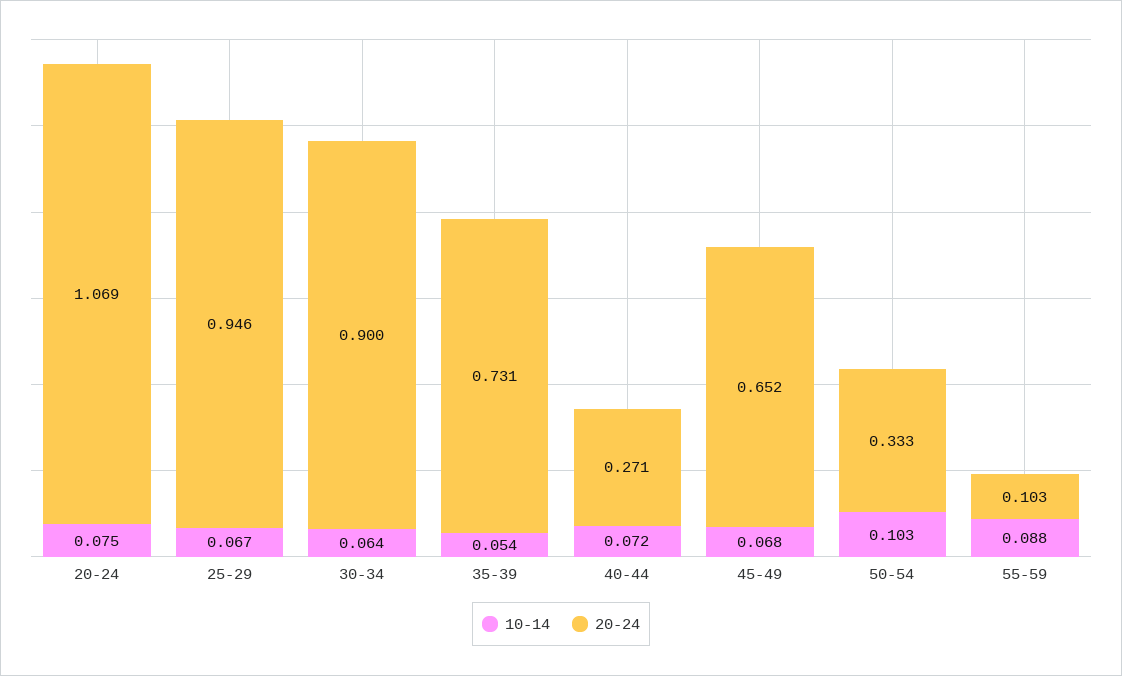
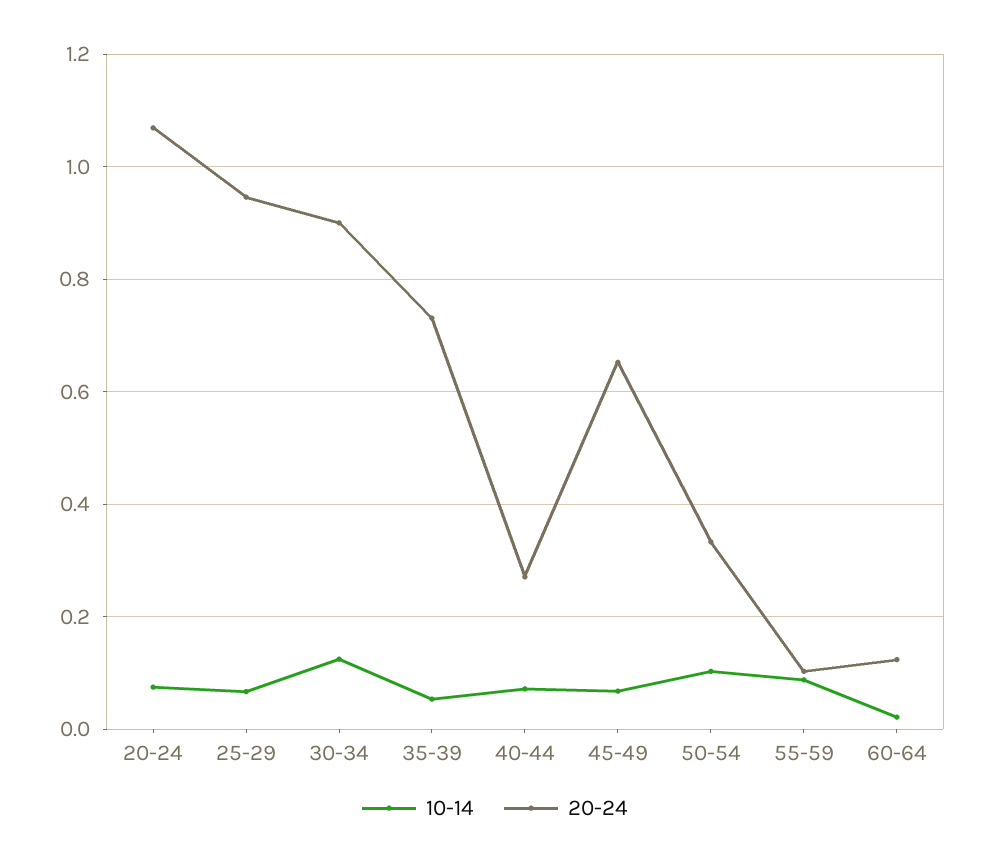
10-14, 30-34: 0.064 -> 0.12
10-14, 60-64: none -> 0.02
20-24, 60-64: none -> 0.12

